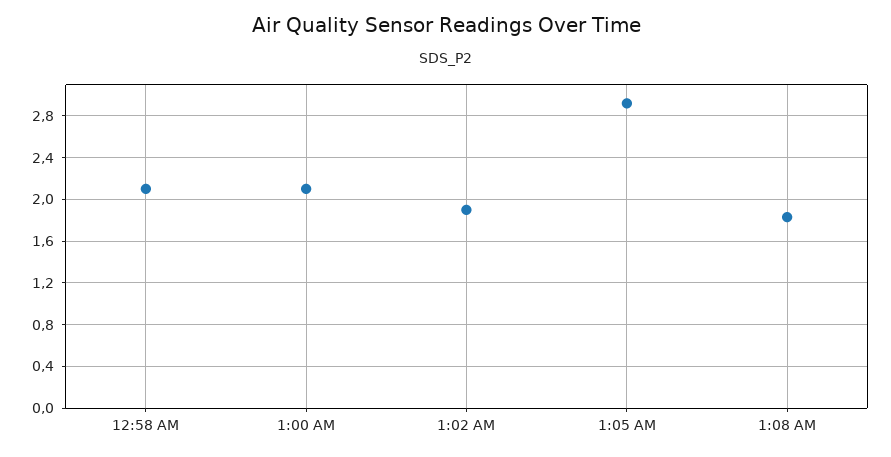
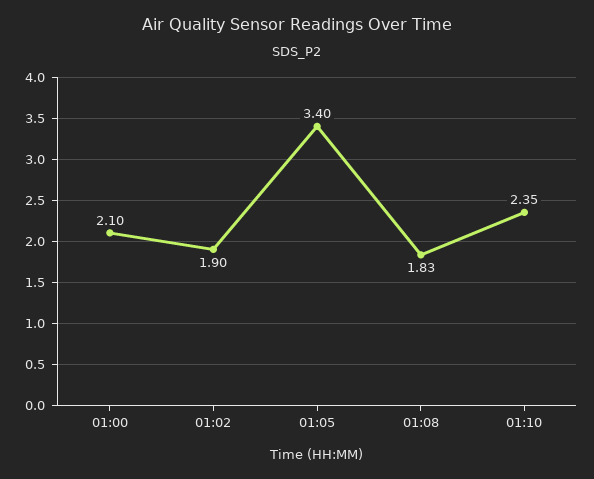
12:58 AM: 2.1 -> none
1:05 AM: 2.9 -> 3.4
01:10: none -> 2.35

